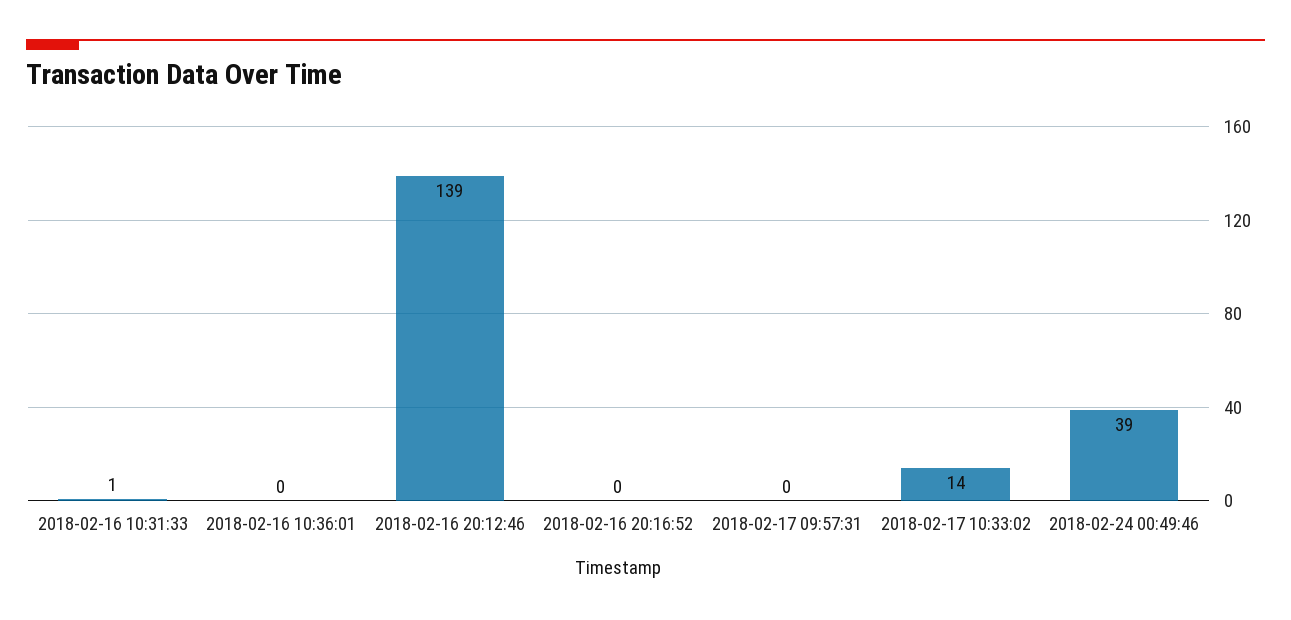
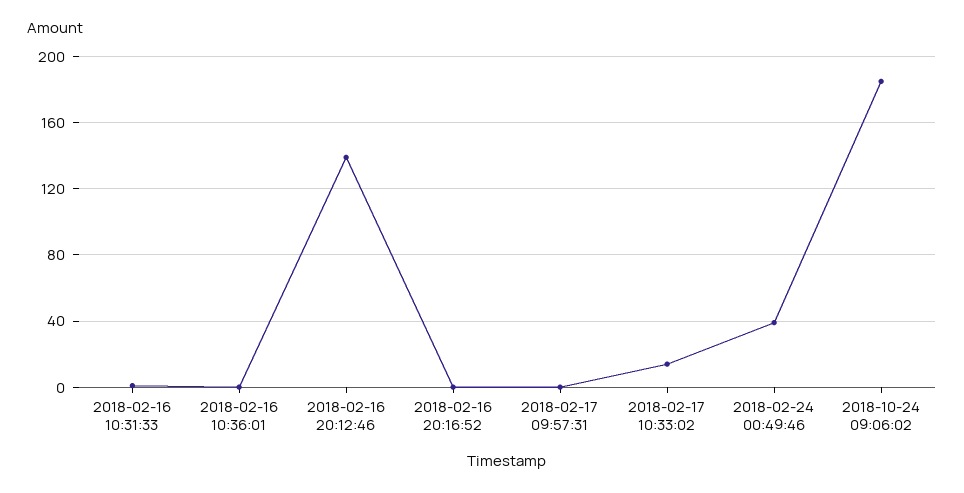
2018-10-24 09:06:02: none -> 185

